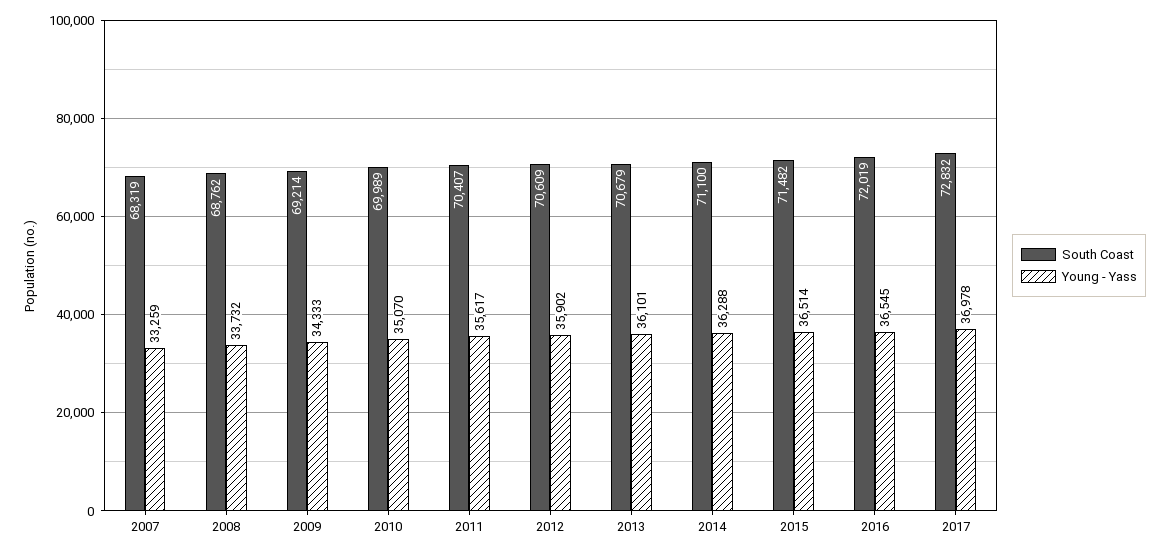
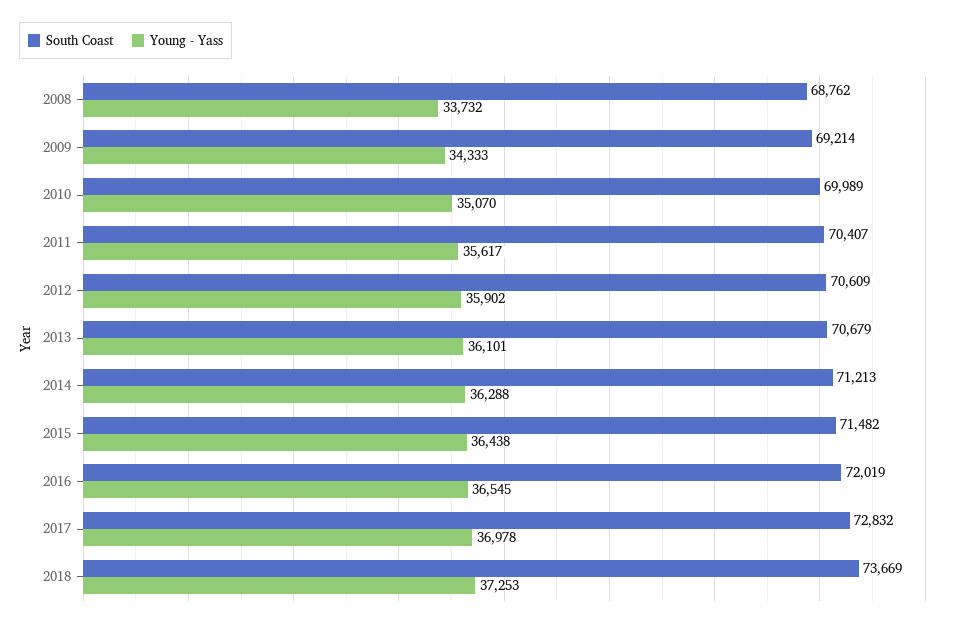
South Coast, 2007: 68319 -> none
Young - Yass, 2007: 33259 -> none
South Coast, 2014: 71100 -> 71213
Young - Yass, 2015: 36514 -> 36438
South Coast, 2018: none -> 73669
Young - Yass, 2018: none -> 37253

